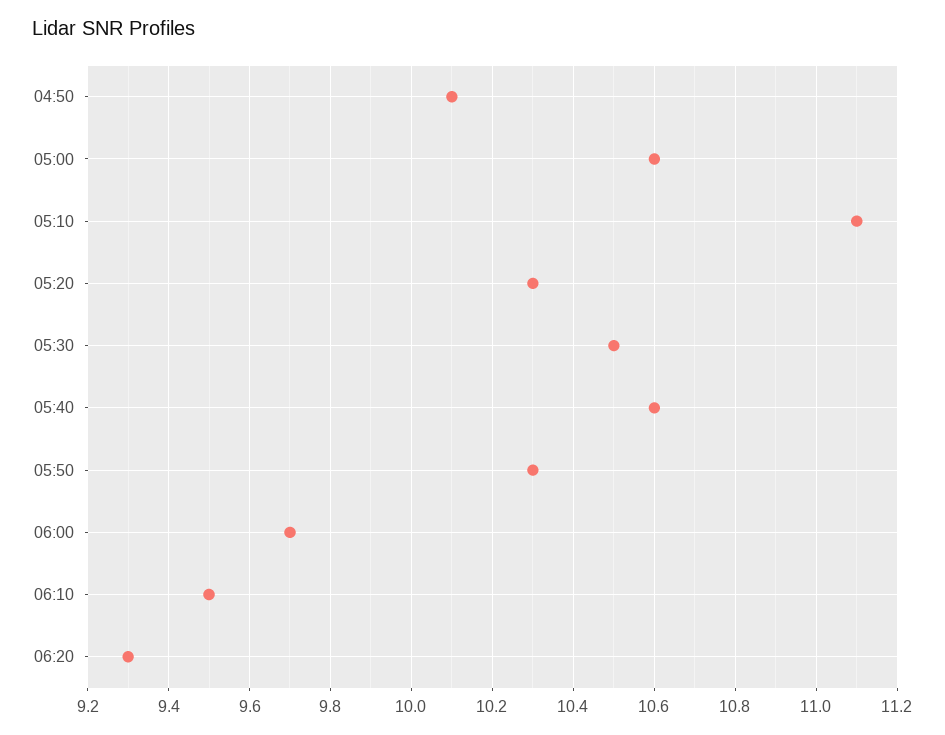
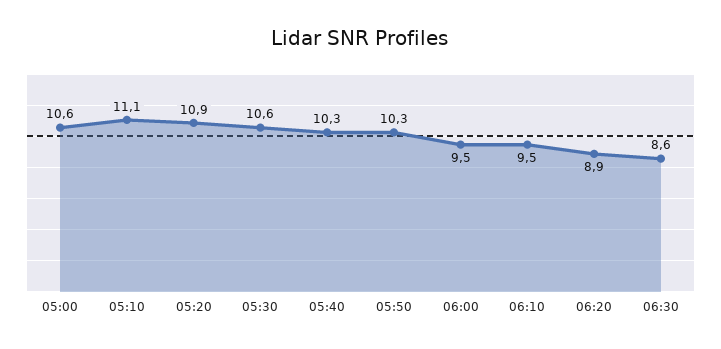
04:50: 10.1 -> none
05:20: 10.3 -> 10.9
05:30: 10.5 -> 10.6
05:40: 10.6 -> 10.3
06:00: 9.7 -> 9.5
06:20: 9.3 -> 8.9
06:30: none -> 8.6

